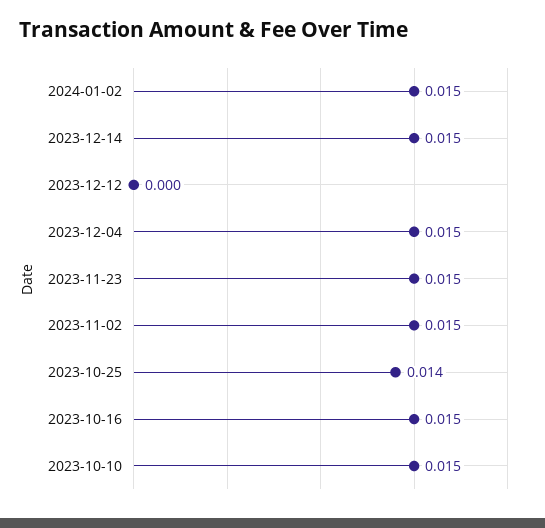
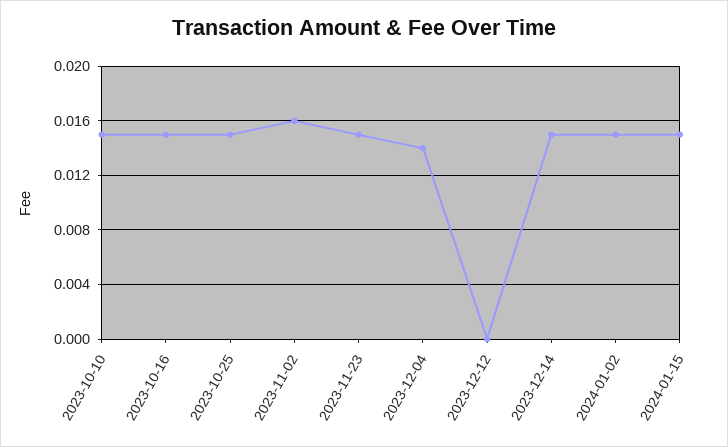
2023-12-04: 0.015 -> 0.014
2023-11-02: 0.015 -> 0.016
2023-10-25: 0.014 -> 0.015
2024-01-15: none -> 0.015

